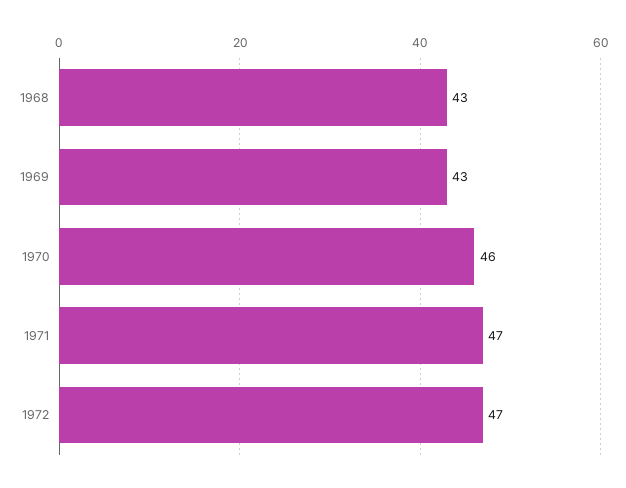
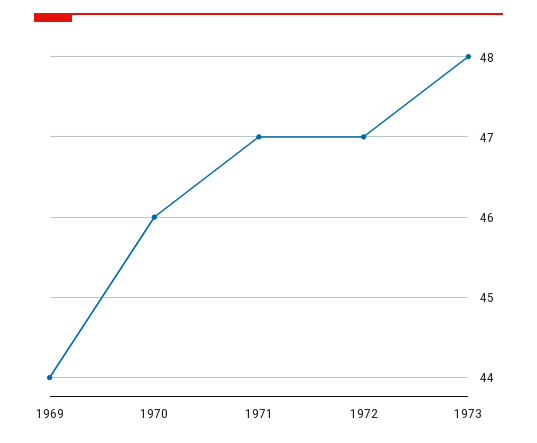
1968: 43 -> none
1969: 43 -> 44
1973: none -> 48

